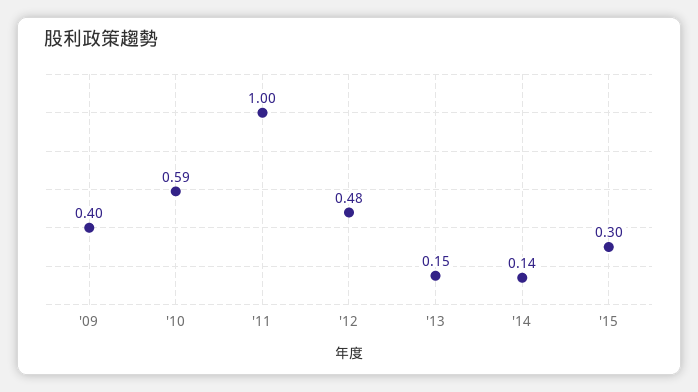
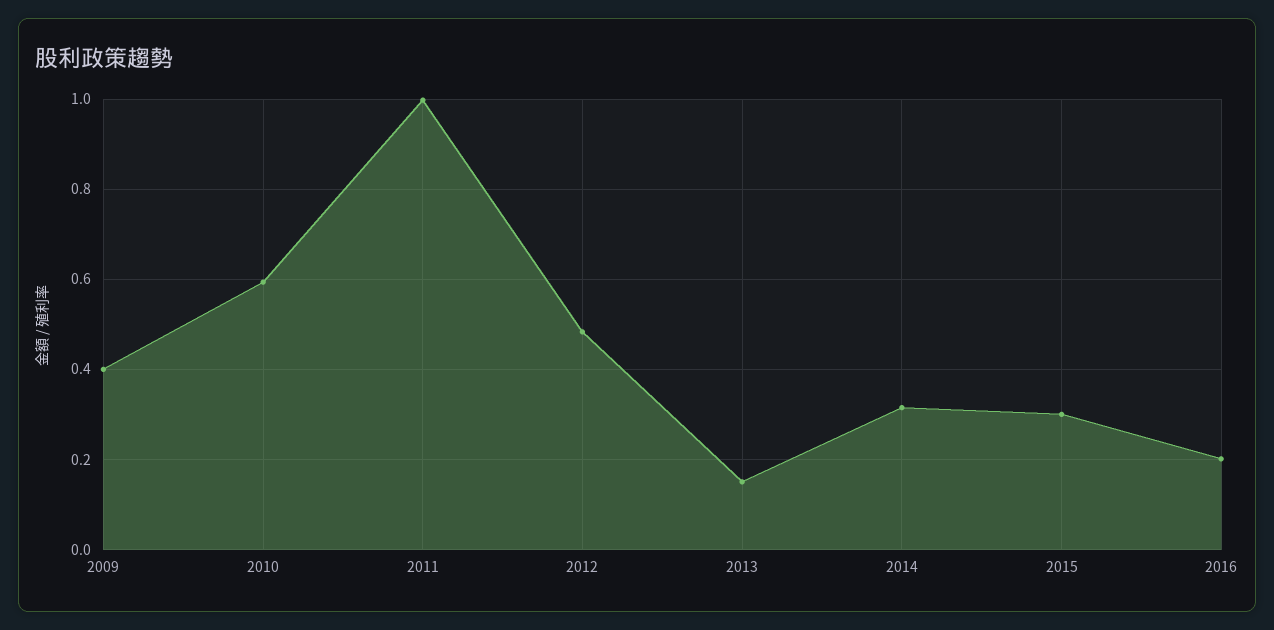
'14: 0.14 -> 0.32
2016: none -> 0.2

